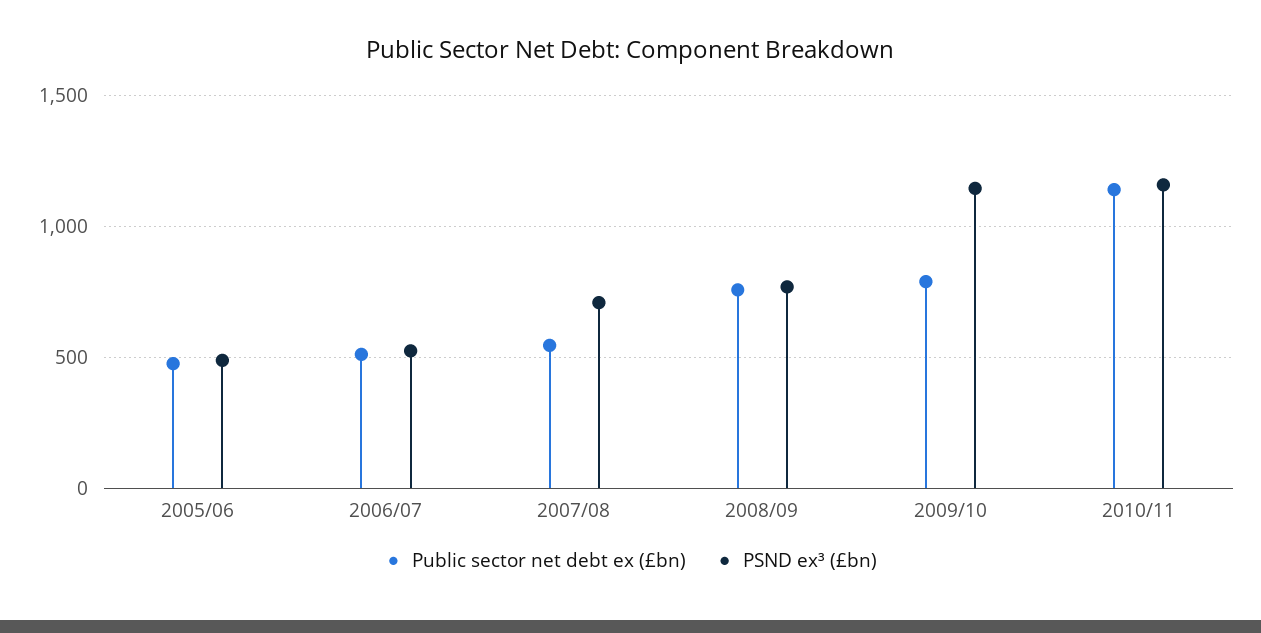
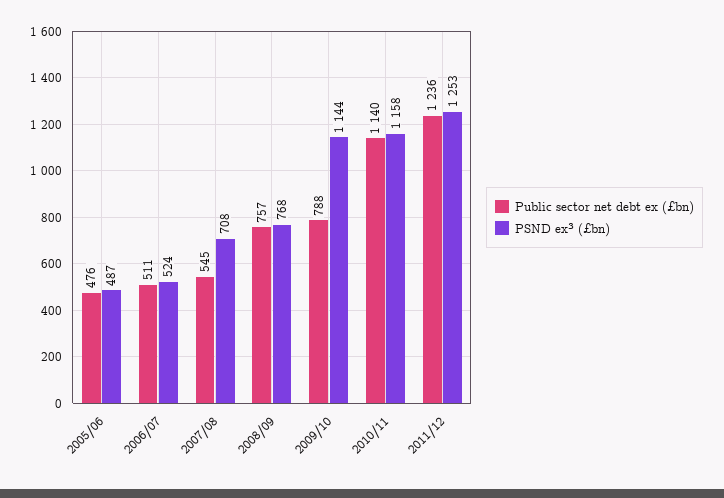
Public sector net debt ex (£bn), 2011/12: none -> 1236
PSND ex³ (£bn), 2011/12: none -> 1253

